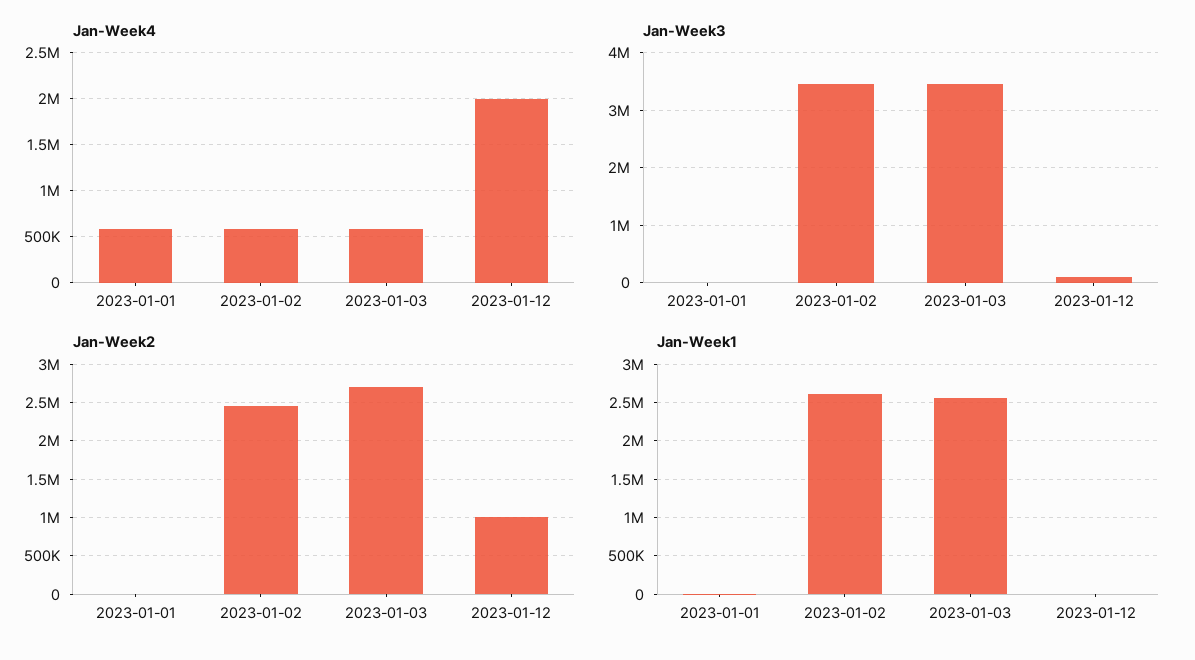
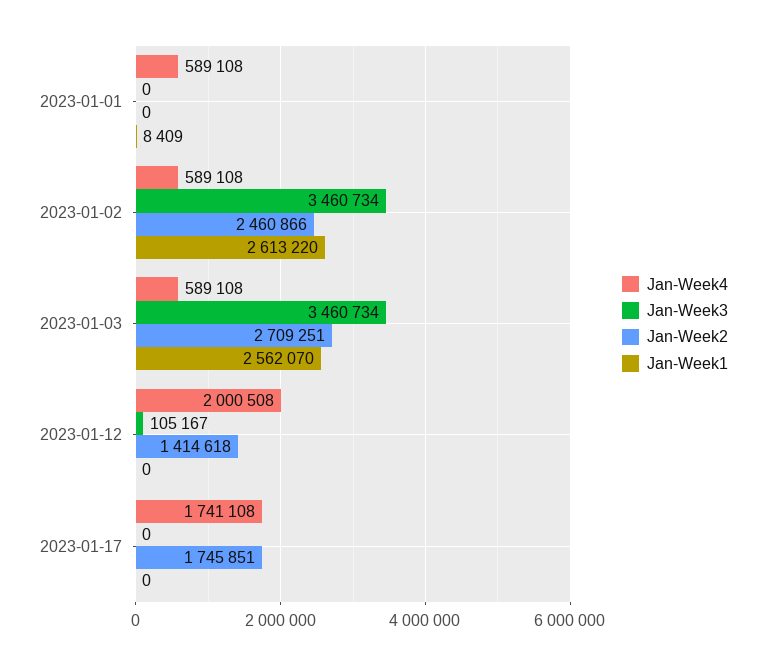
Jan-Week2, 2023-01-12: 1000000 -> 1414618
Jan-Week4, 2023-01-17: none -> 1741108
Jan-Week3, 2023-01-17: none -> 0
Jan-Week2, 2023-01-17: none -> 1745851
Jan-Week1, 2023-01-17: none -> 0

